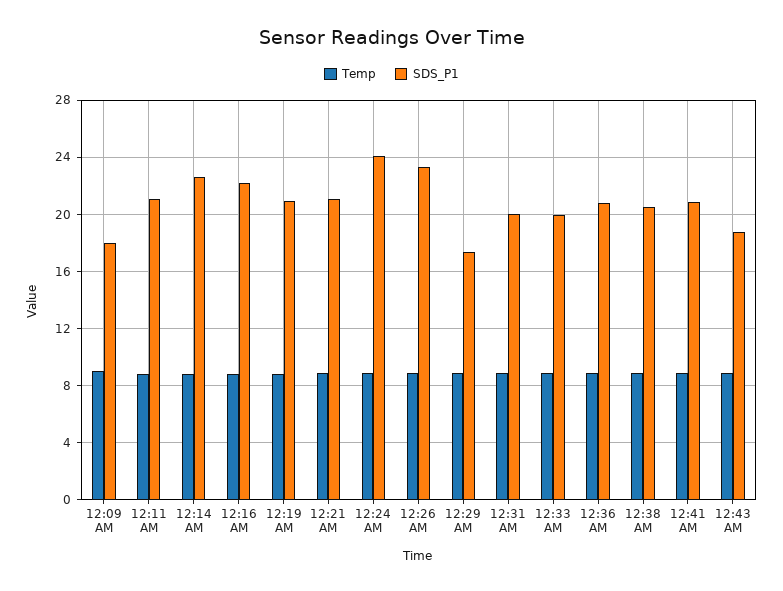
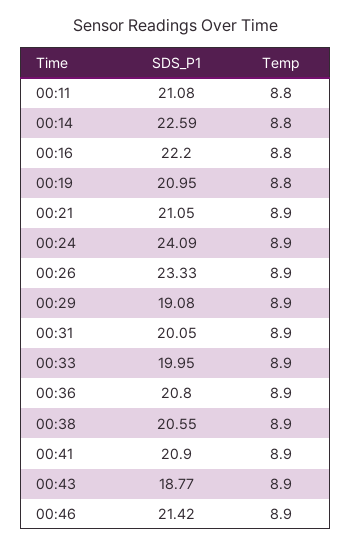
Temp, 12:09 AM: 9 -> none
SDS_P1, 12:09 AM: 18 -> none
SDS_P1, 12:29 AM: 17.5 -> 19.08
SDS_P1, 00:46: none -> 21.42
Temp, 00:46: none -> 8.9

